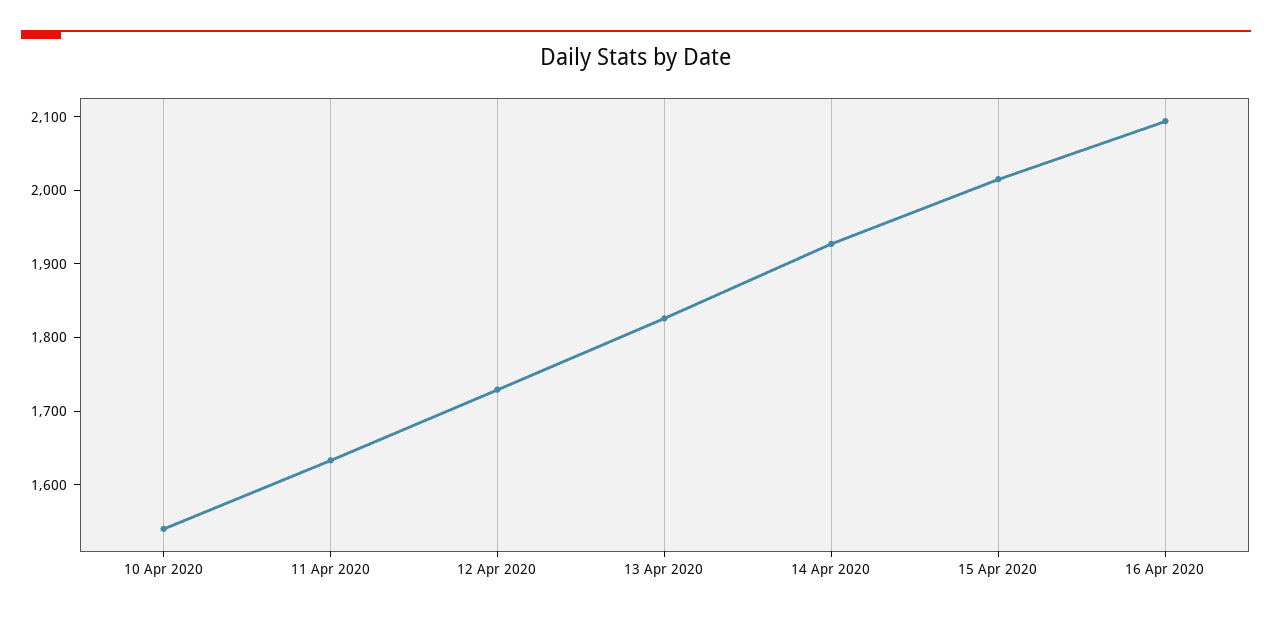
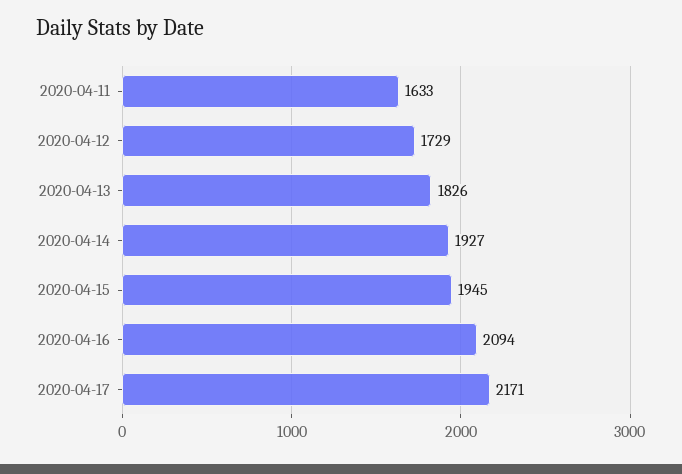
10 Apr 2020: 1540 -> none
15 Apr 2020: 2020 -> 1945
2020-04-17: none -> 2171

